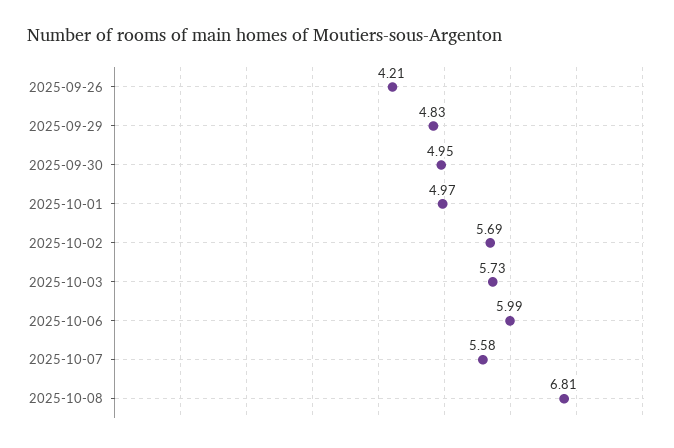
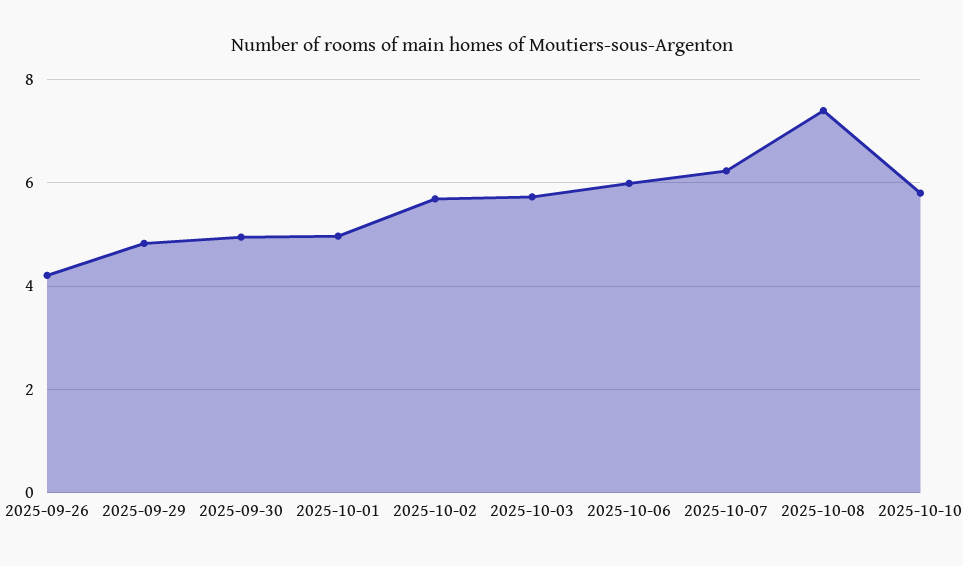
2025-10-07: 5.58 -> 6.2
2025-10-08: 6.81 -> 7.4
2025-10-10: none -> 5.8

